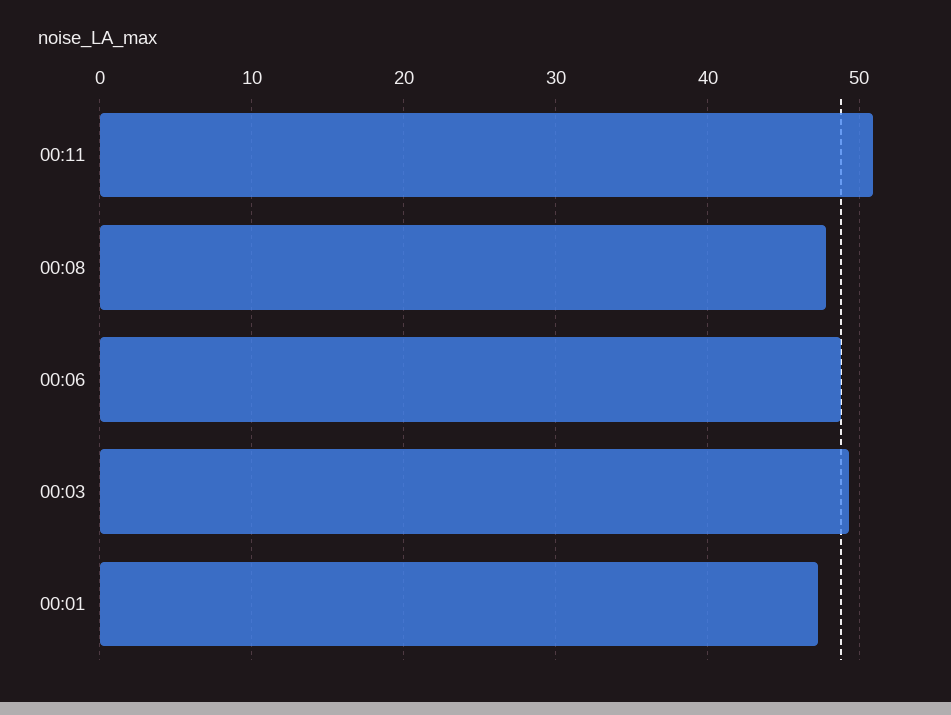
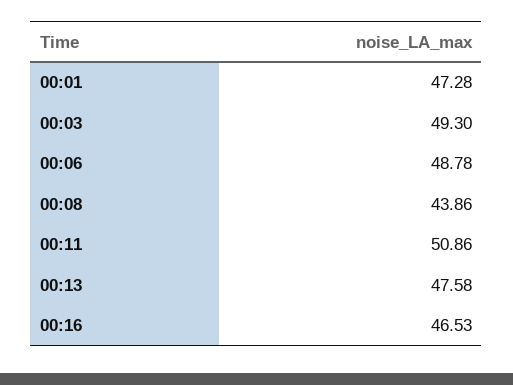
00:08: 48 -> 43.86
00:13: none -> 47.58
00:16: none -> 46.53

